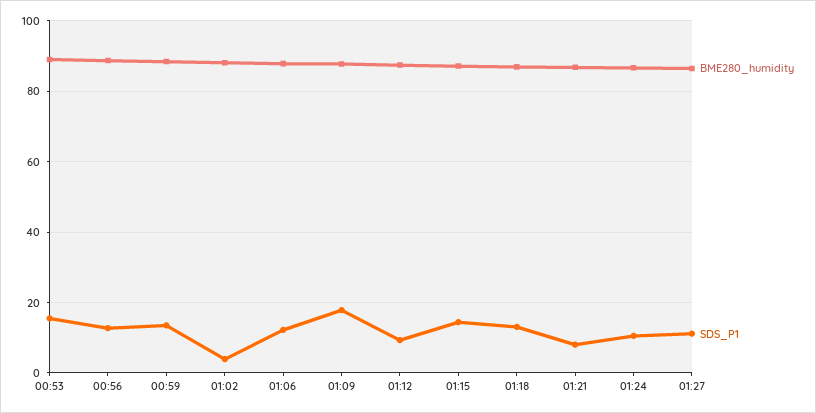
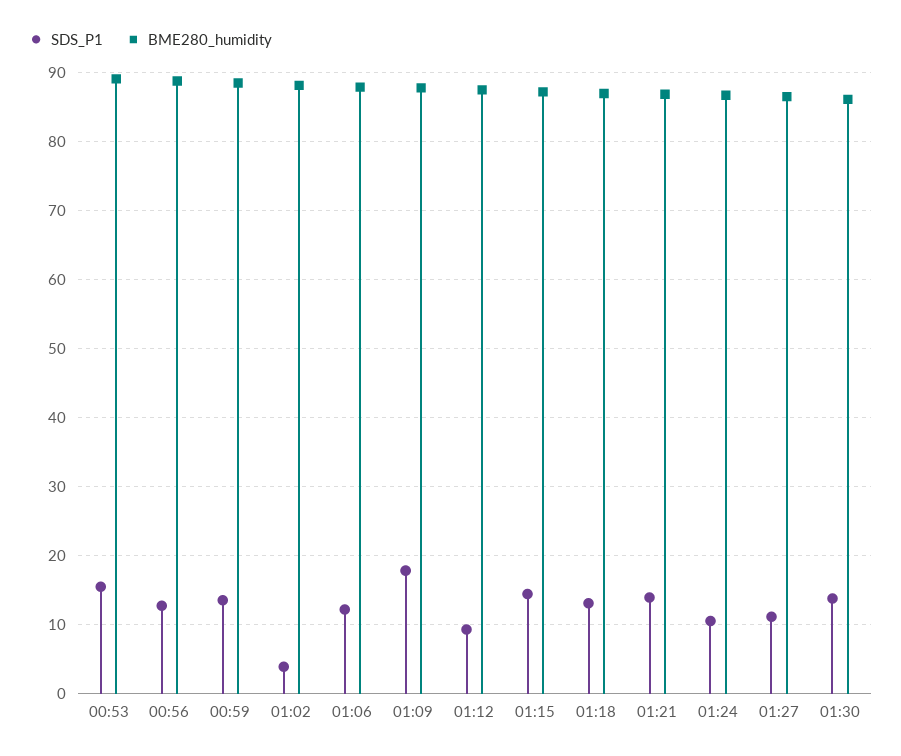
SDS_P1, 01:21: 8 -> 14
SDS_P1, 01:30: none -> 14
BME280_humidity, 01:30: none -> 86

